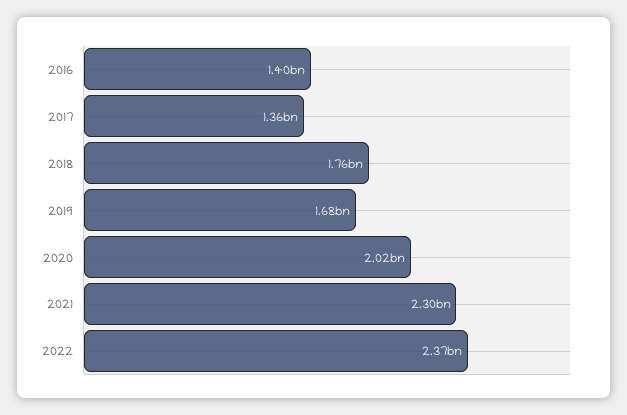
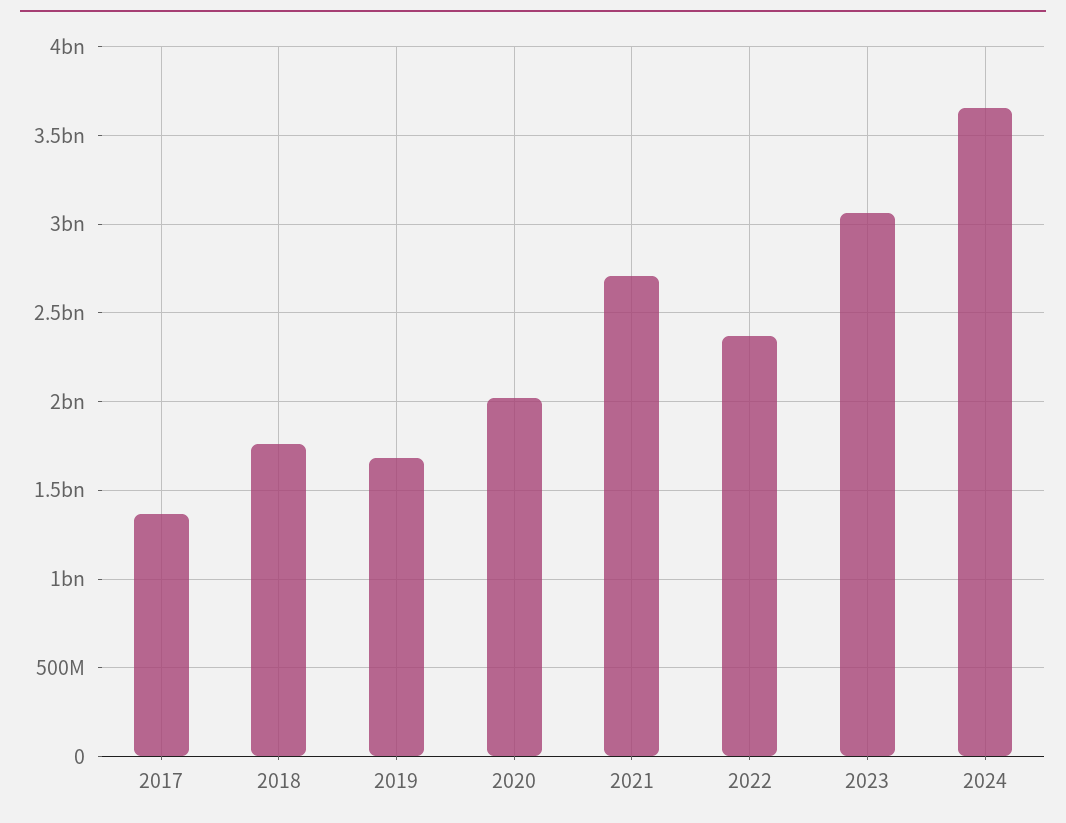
2016: 1400000000 -> none
2021: 2300000000 -> 2700000000
2023: none -> 3050000000
2024: none -> 3650000000

